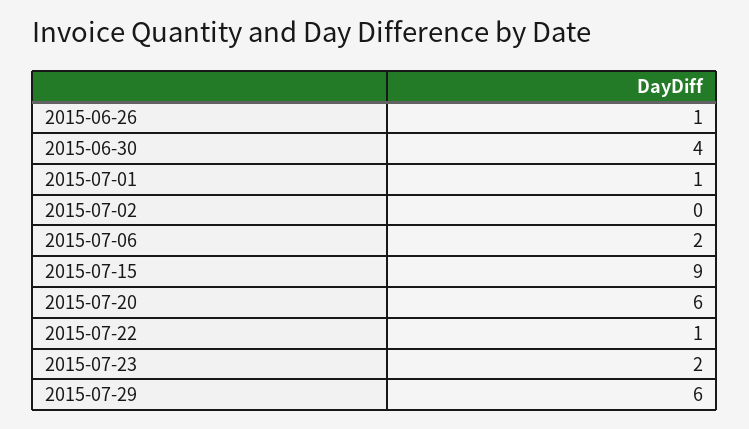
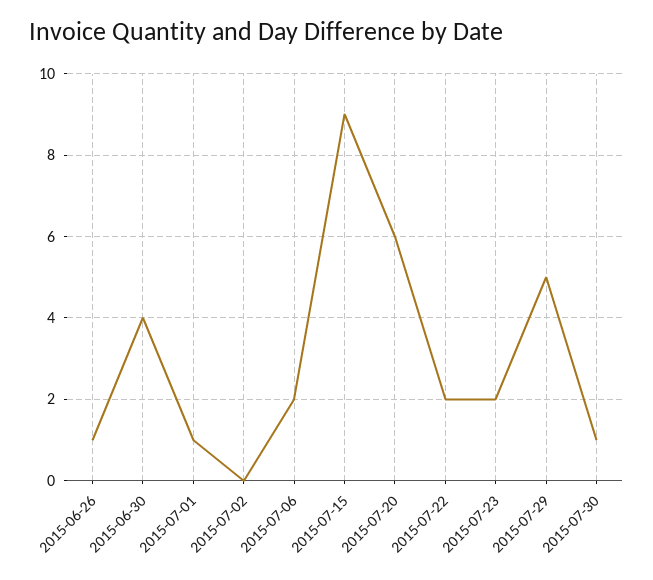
2015-07-22: 1 -> 2
2015-07-29: 6 -> 5
2015-07-30: none -> 1

